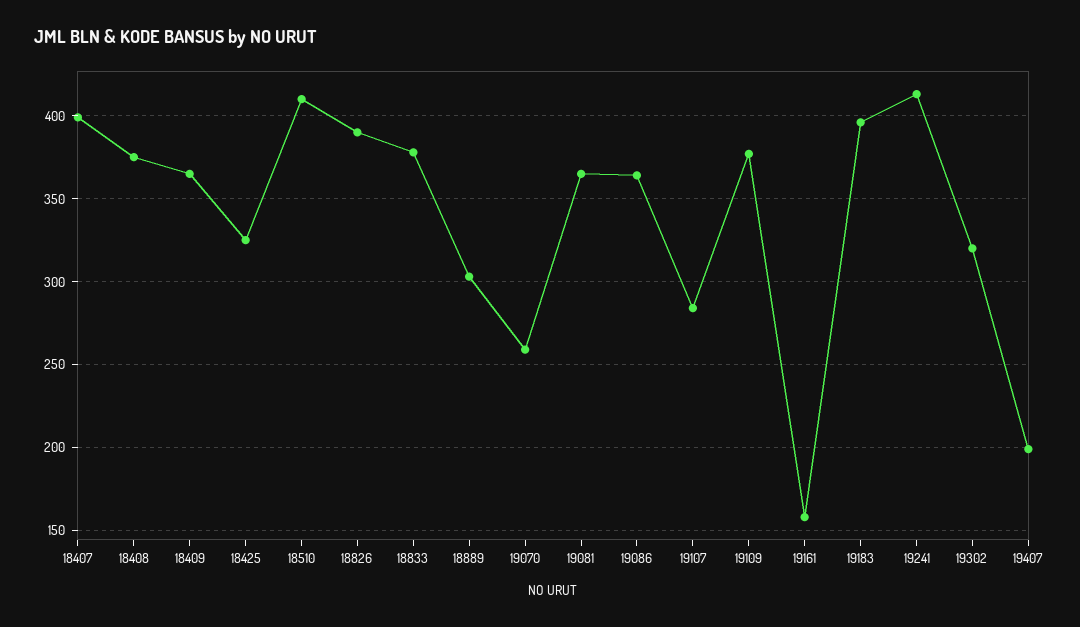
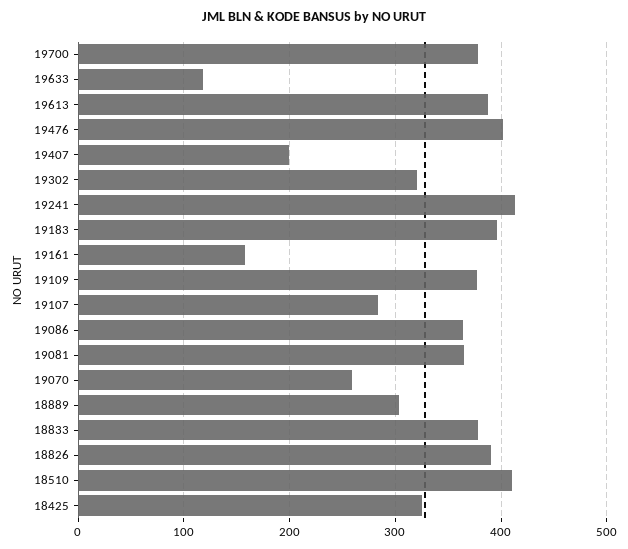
18407: 400 -> none
18408: 375 -> none
18409: 365 -> none
19700: none -> 380
19633: none -> 120
19613: none -> 390
19476: none -> 400

